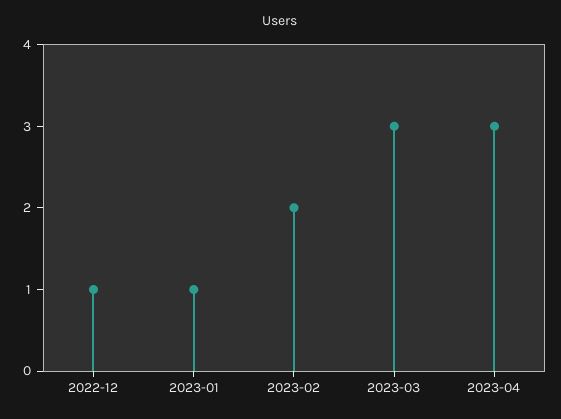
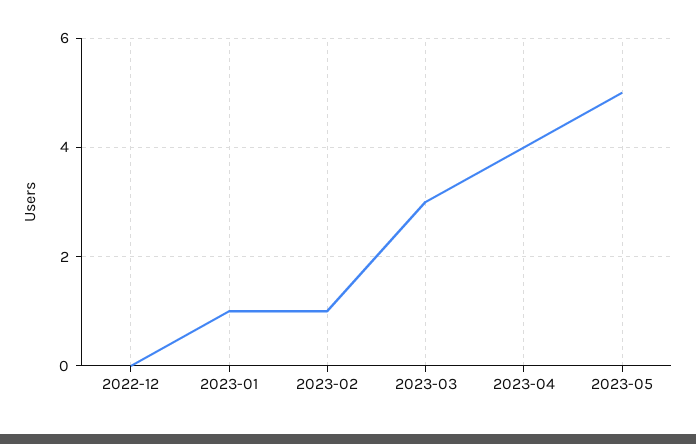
2022-12: 1 -> 0
2023-02: 2 -> 1
2023-04: 3 -> 4
2023-05: none -> 5

